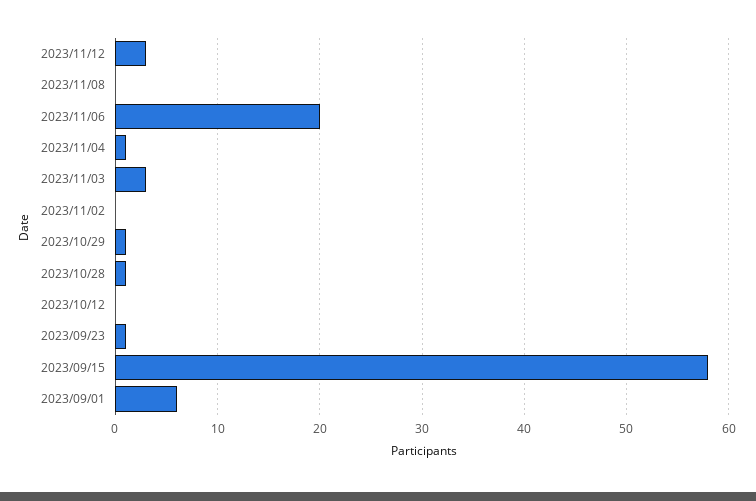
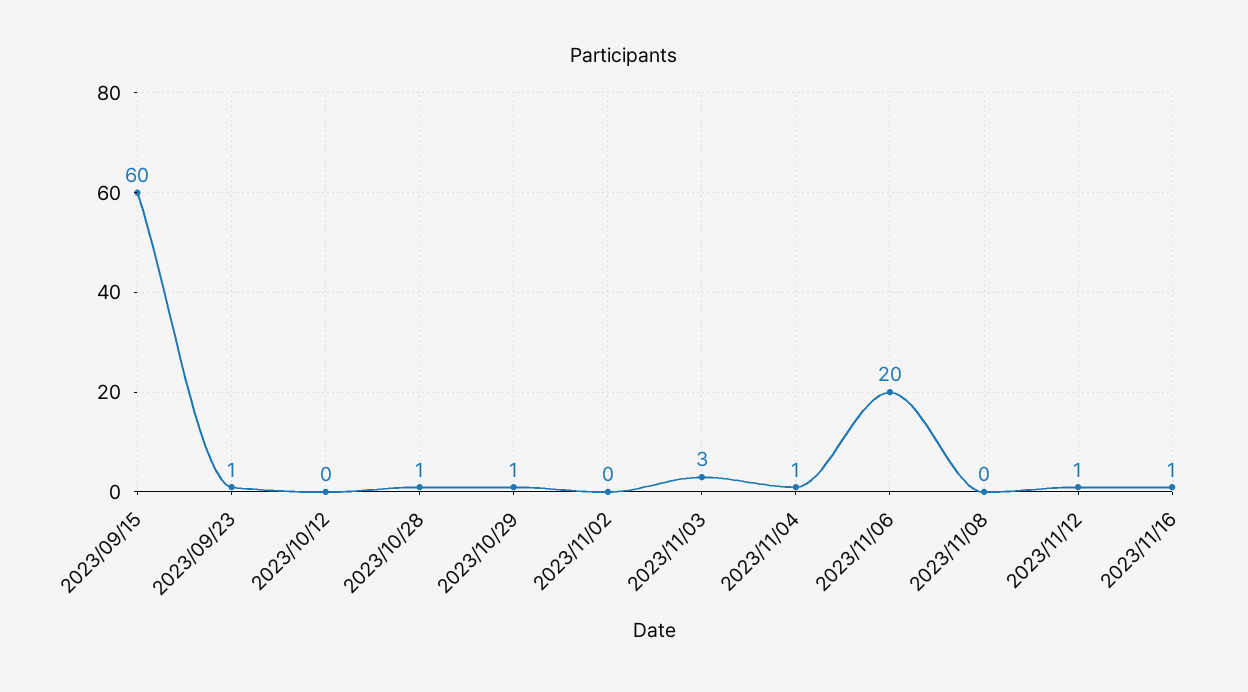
2023/11/12: 3 -> 1
2023/09/15: 58 -> 60
2023/09/01: 6 -> none
2023/11/16: none -> 1

